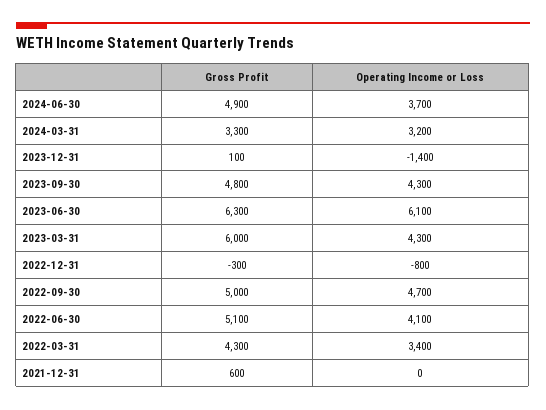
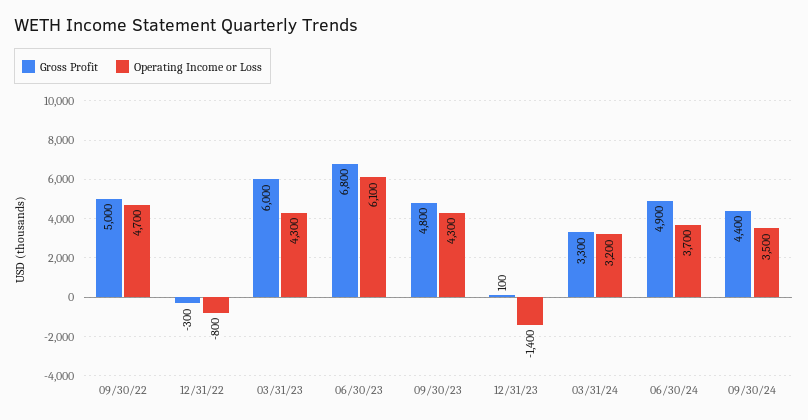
Gross Profit, 2023-06-30: 6300 -> 6800
Gross Profit, 2022-06-30: 5100 -> none
Operating Income or Loss, 2022-06-30: 4100 -> none
Gross Profit, 2022-03-31: 4300 -> none
Operating Income or Loss, 2022-03-31: 3400 -> none
Gross Profit, 2021-12-31: 600 -> none
Operating Income or Loss, 2021-12-31: 0 -> none
Gross Profit, 09/30/24: none -> 4400
Operating Income or Loss, 09/30/24: none -> 3500

